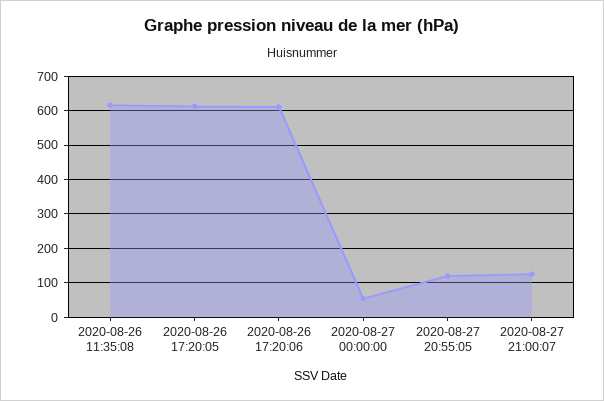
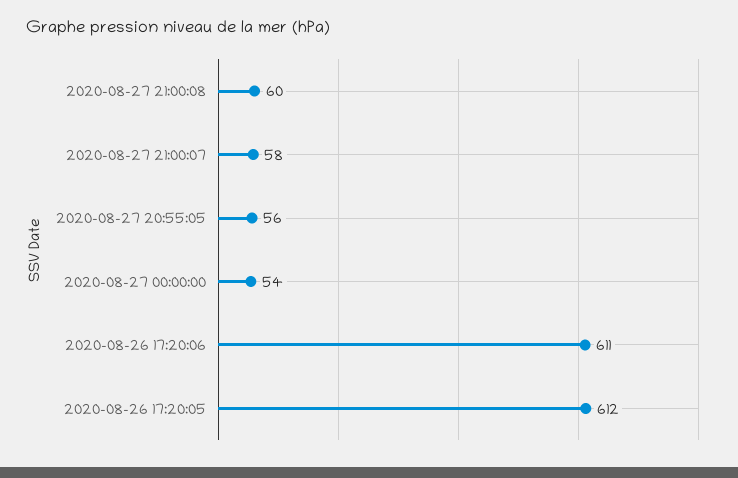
2020-08-26 11:35:08: 620 -> none
2020-08-27 20:55:05: 120 -> 56
2020-08-27 21:00:07: 120 -> 58
2020-08-27 21:00:08: none -> 60

